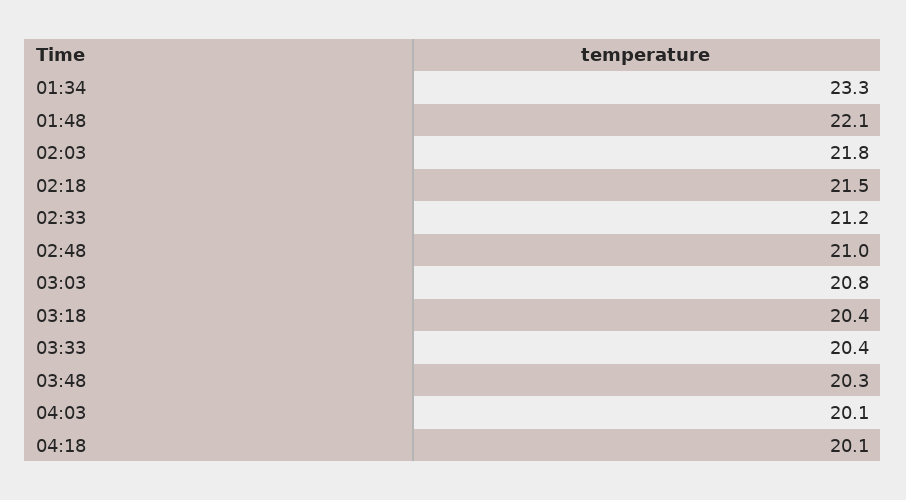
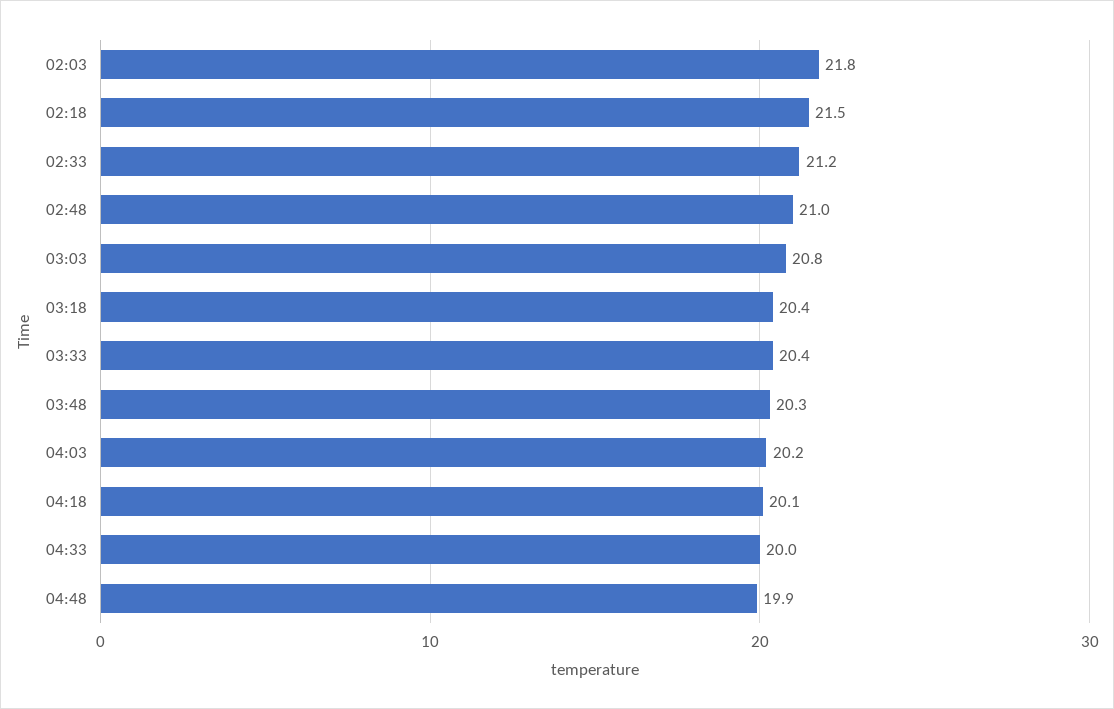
01:34: 23.3 -> none
01:48: 22.1 -> none
04:03: 20.1 -> 20.2
04:33: none -> 20
04:48: none -> 19.9

